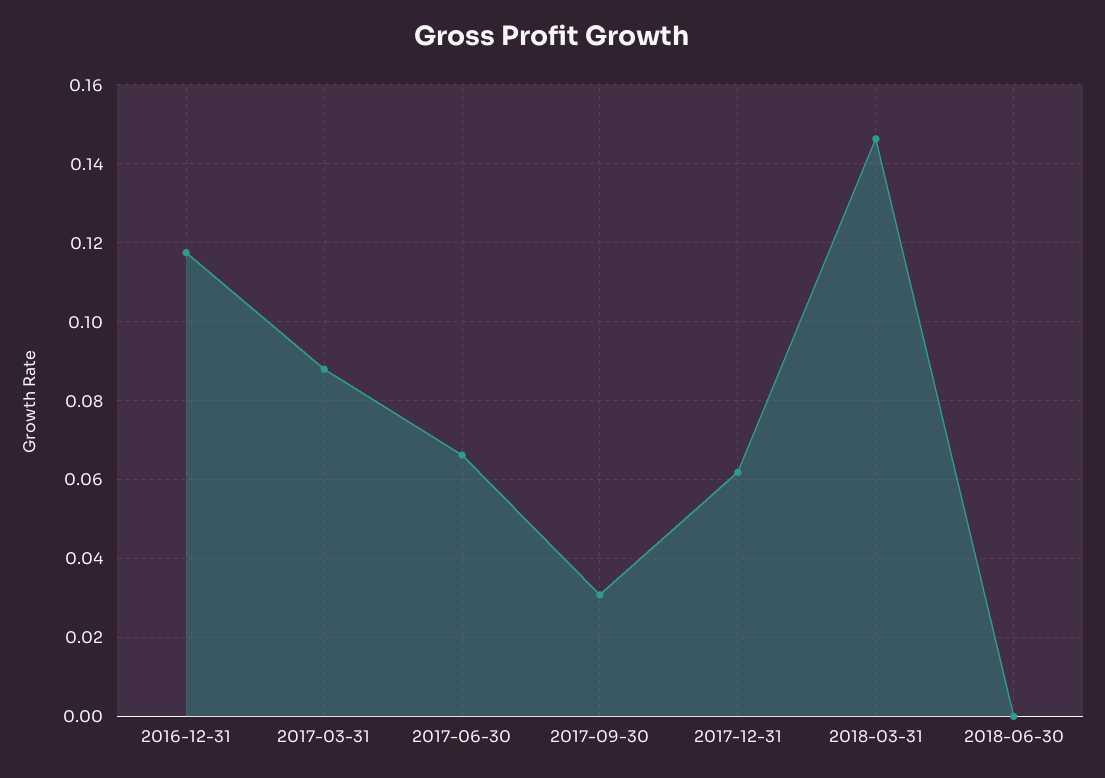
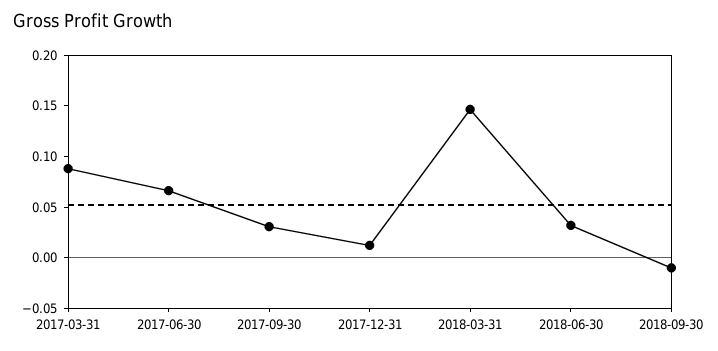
2016-12-31: 0.118 -> none
2017-12-31: 0.062 -> 0.01
2018-06-30: 0 -> 0.03
2018-09-30: none -> -0.01

